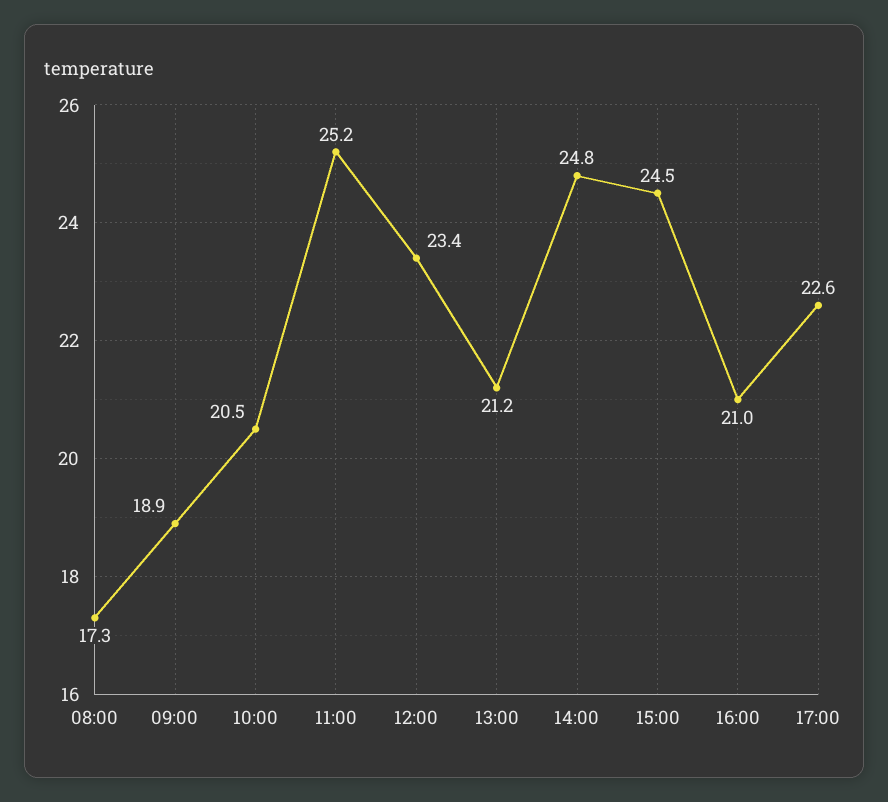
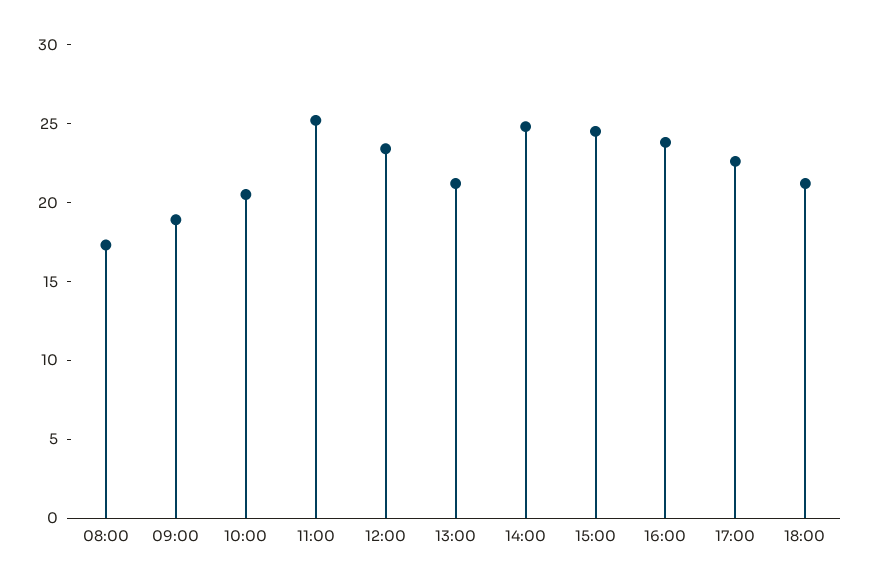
16:00: 21 -> 24
18:00: none -> 21

